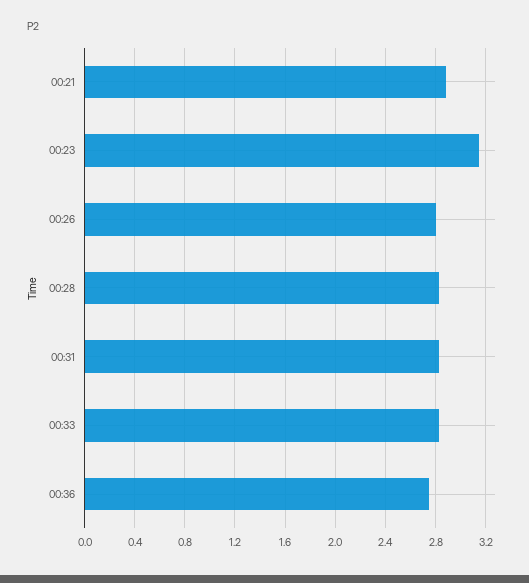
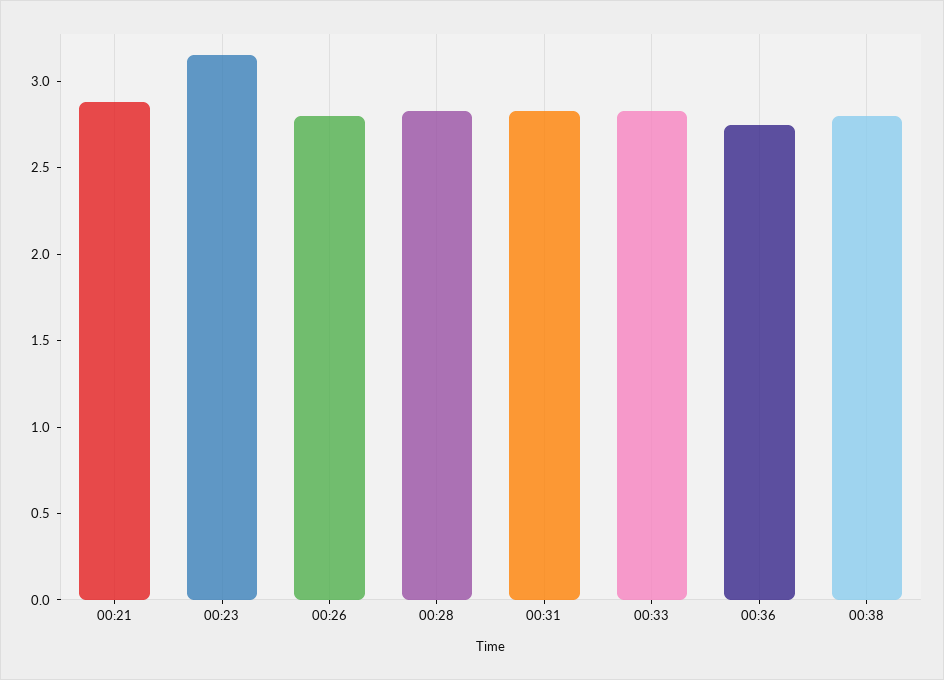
00:38: none -> 2.8

